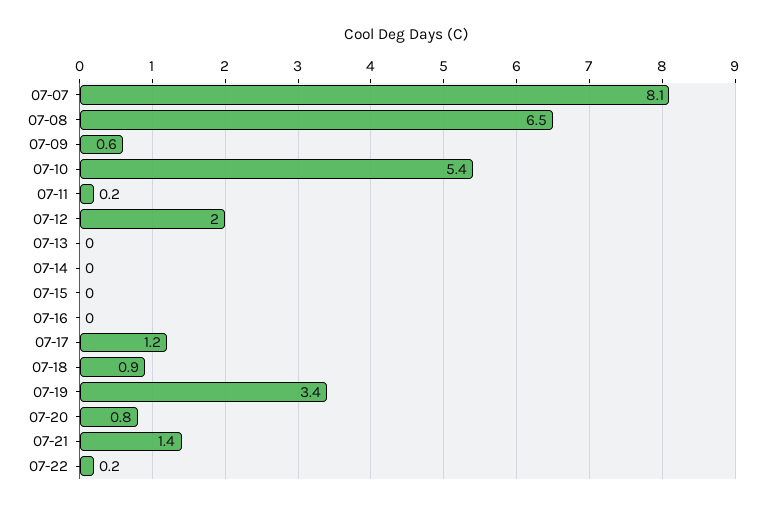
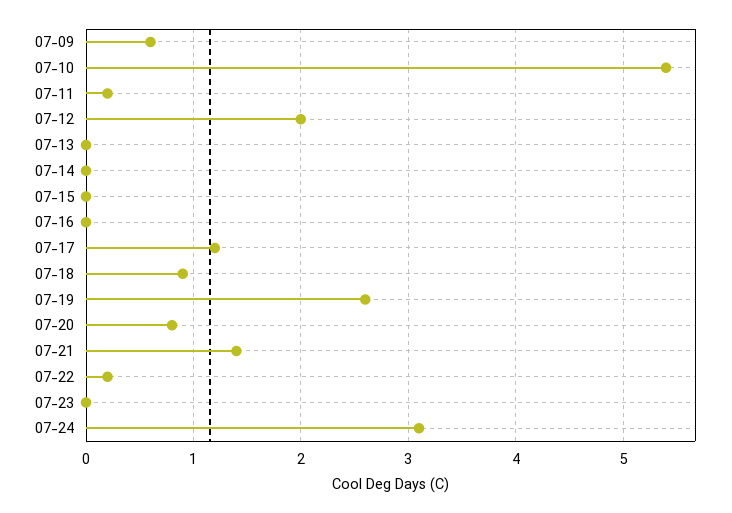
07-07: 8.1 -> none
07-08: 6.5 -> none
07-19: 3.4 -> 2.6
07-23: none -> 0
07-24: none -> 3.1

